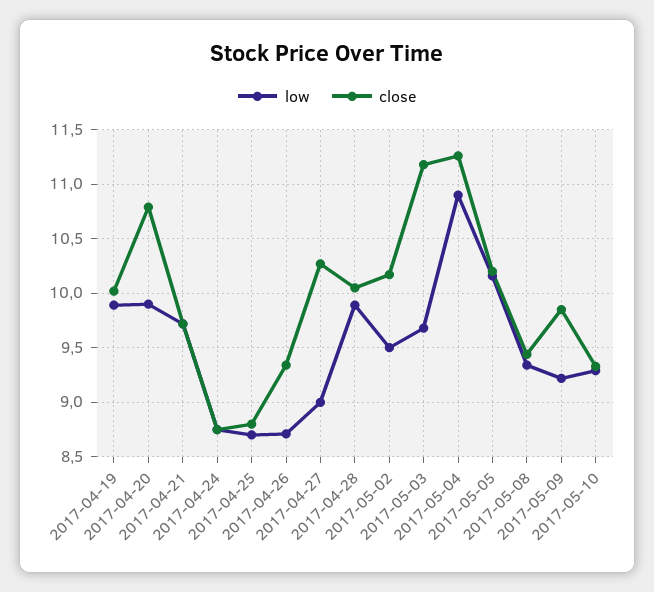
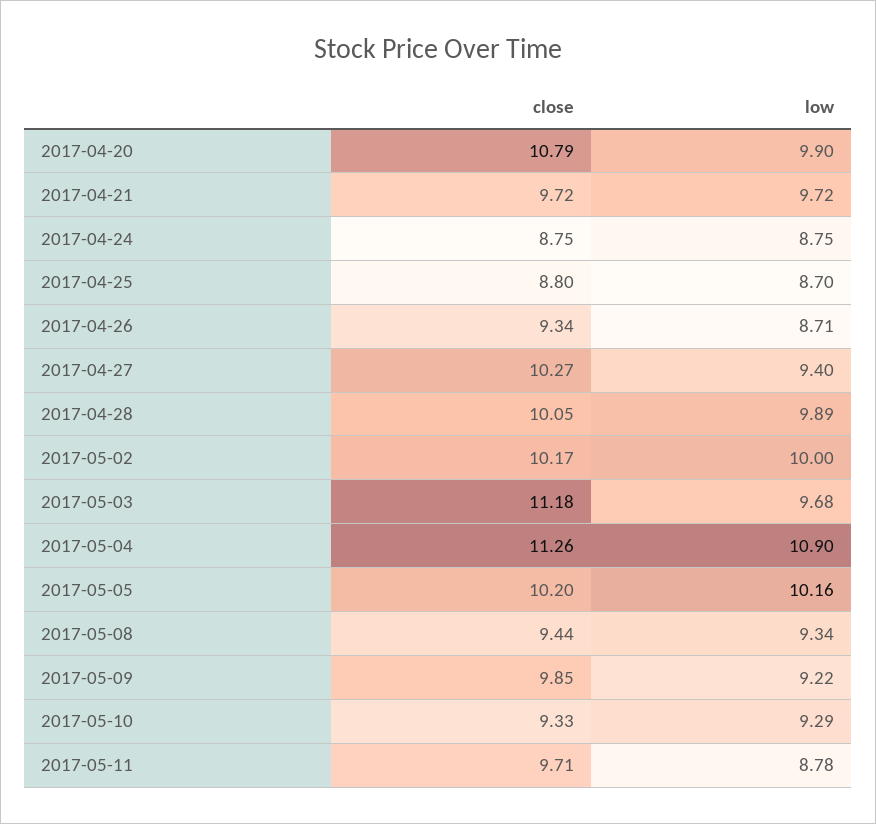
low, 2017-04-19: 9.9 -> none
close, 2017-04-19: 10 -> none
low, 2017-04-27: 9 -> 9.4
low, 2017-05-02: 9.5 -> 10
close, 2017-05-11: none -> 9.71
low, 2017-05-11: none -> 8.78

